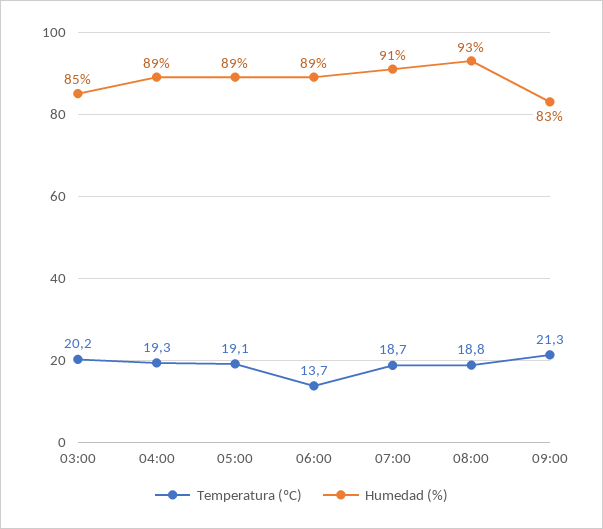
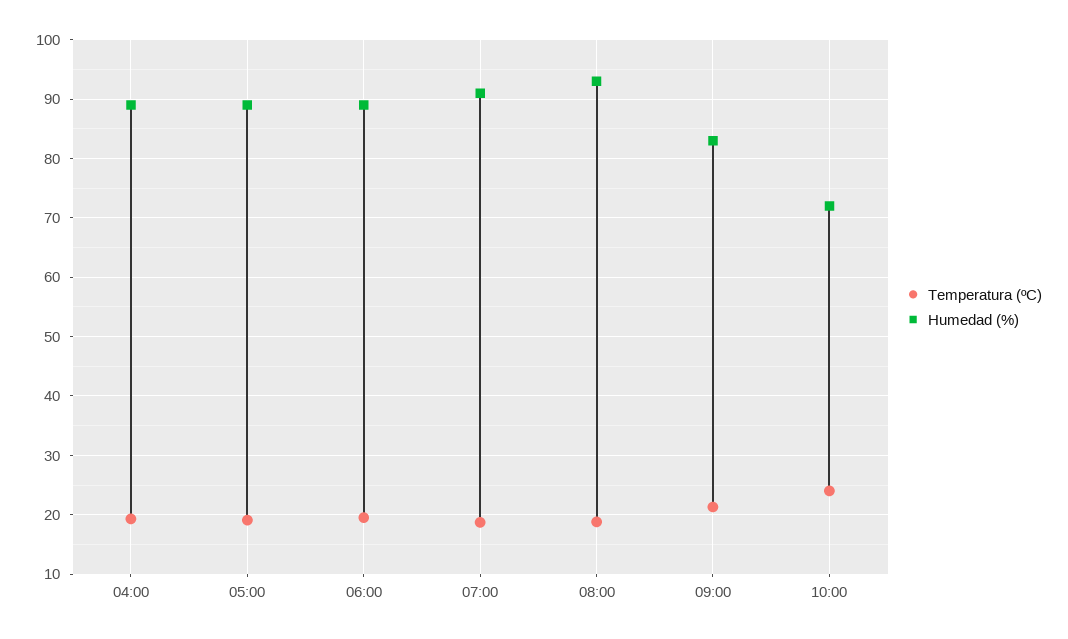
Temperatura (ºC), 03:00: 20.2 -> none
Humedad (%), 03:00: 85 -> none
Temperatura (ºC), 06:00: 13.7 -> 20
Temperatura (ºC), 10:00: none -> 24
Humedad (%), 10:00: none -> 72

